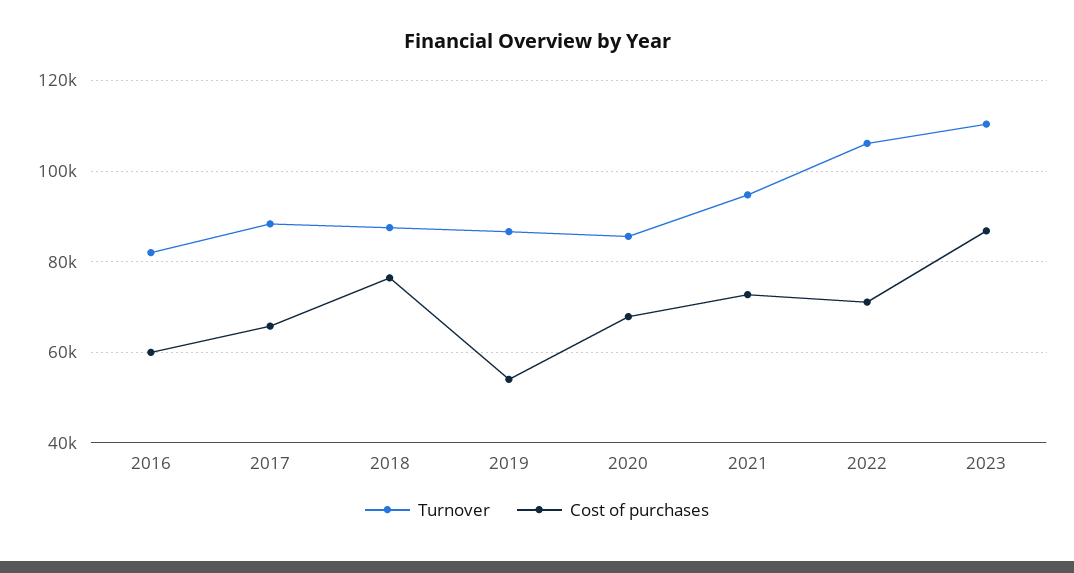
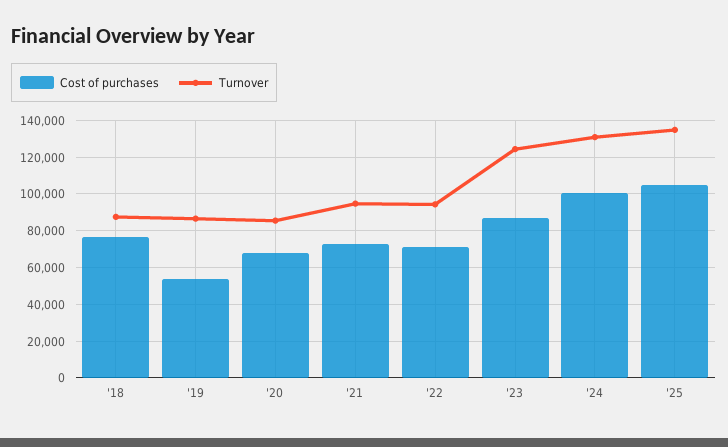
Turnover, 2016: 82000 -> none
Cost of purchases, 2016: 60000 -> none
Turnover, 2017: 88000 -> none
Cost of purchases, 2017: 66000 -> none
Turnover, 2022: 106000 -> 95000
Turnover, 2023: 110000 -> 125000
Cost of purchases, '24: none -> 100000
Turnover, '24: none -> 130000
Cost of purchases, '25: none -> 105000
Turnover, '25: none -> 135000

